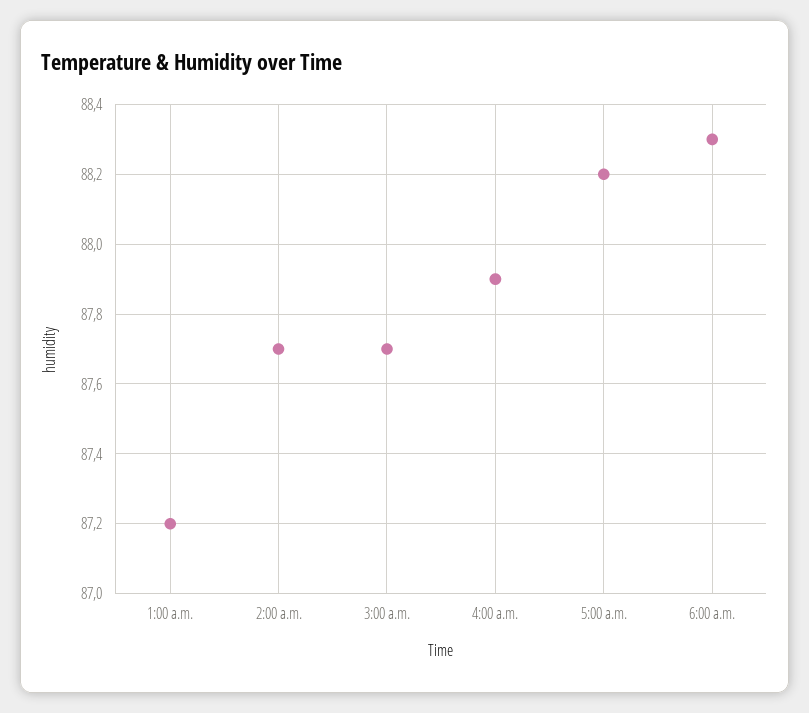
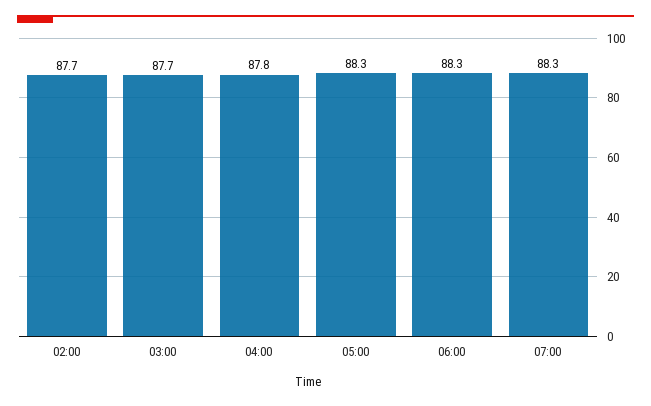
1:00 a.m.: 87.2 -> none
4:00 a.m.: 87.9 -> 87.8
5:00 a.m.: 88.2 -> 88.3
07:00: none -> 88.3

